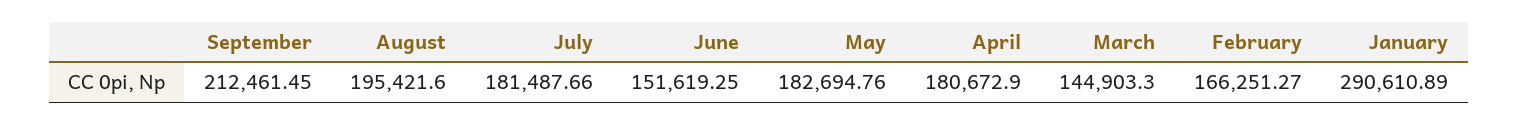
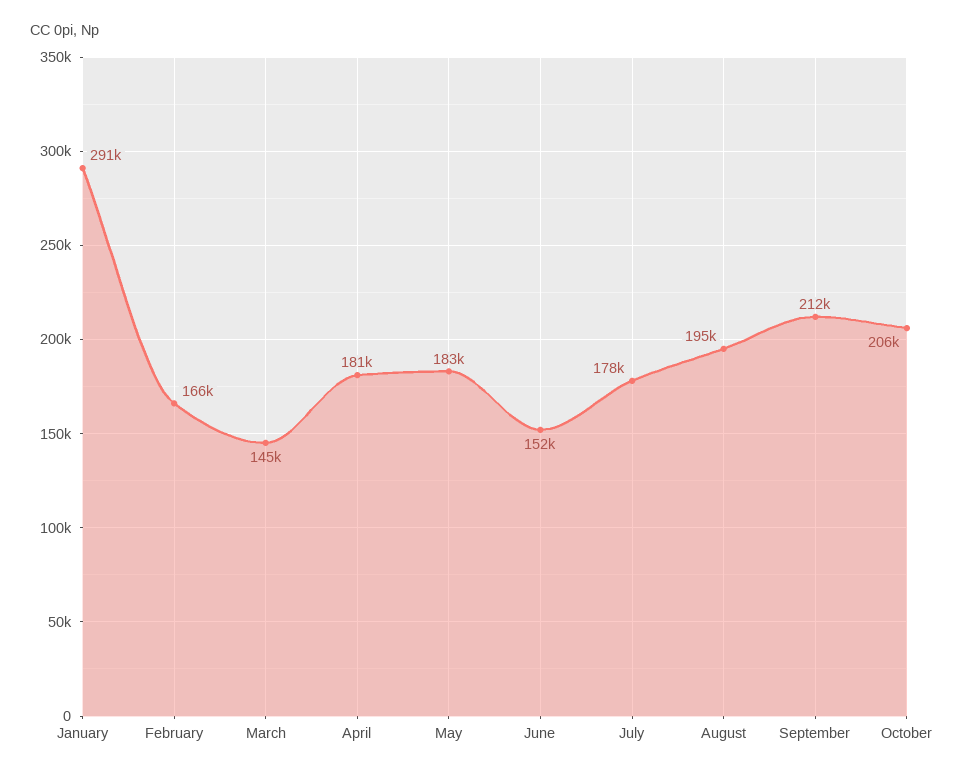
July: 181487.66 -> 178000
October: none -> 206000

